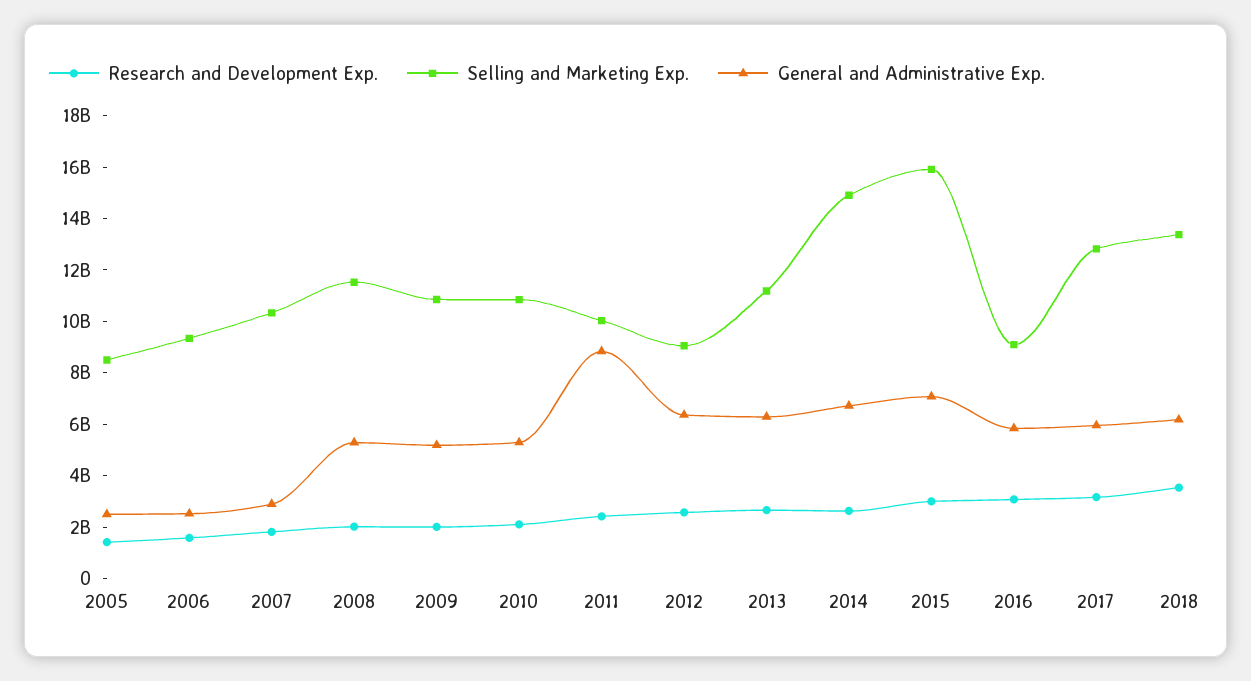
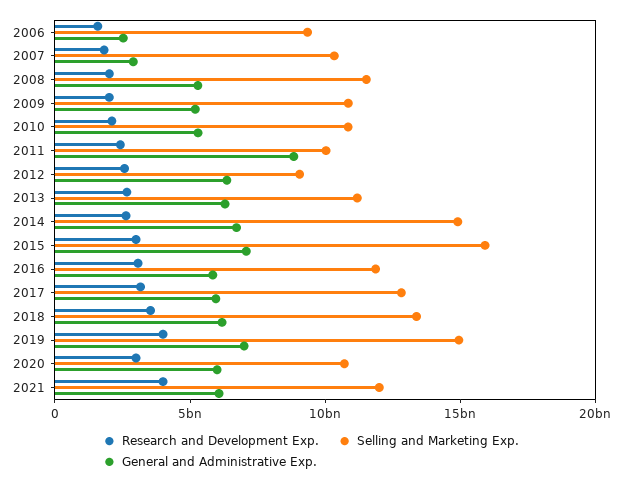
Research and Development Exp., 2005: 1500000000 -> none
Selling and Marketing Exp., 2005: 8500000000 -> none
General and Administrative Exp., 2005: 2500000000 -> none
Selling and Marketing Exp., 2016: 9000000000 -> 12000000000
Research and Development Exp., 2019: none -> 4000000000
Selling and Marketing Exp., 2019: none -> 15000000000
General and Administrative Exp., 2019: none -> 7000000000
Research and Development Exp., 2020: none -> 3000000000
Selling and Marketing Exp., 2020: none -> 11000000000
General and Administrative Exp., 2020: none -> 6000000000
Research and Development Exp., 2021: none -> 4000000000
Selling and Marketing Exp., 2021: none -> 12000000000
General and Administrative Exp., 2021: none -> 6000000000

